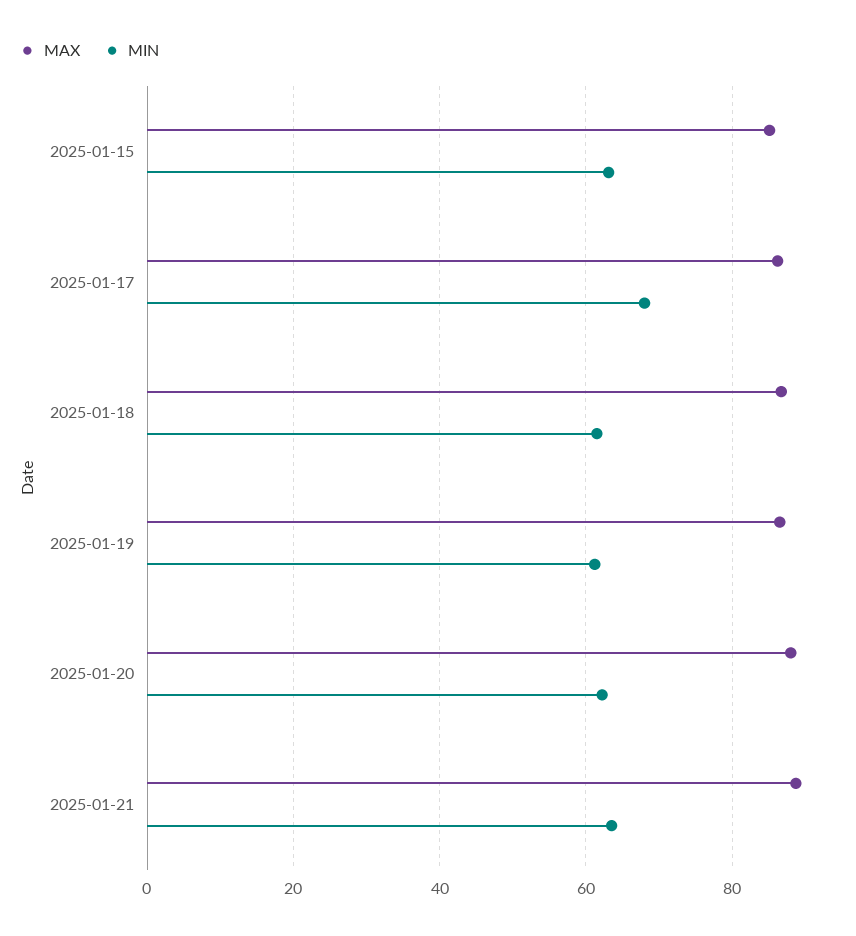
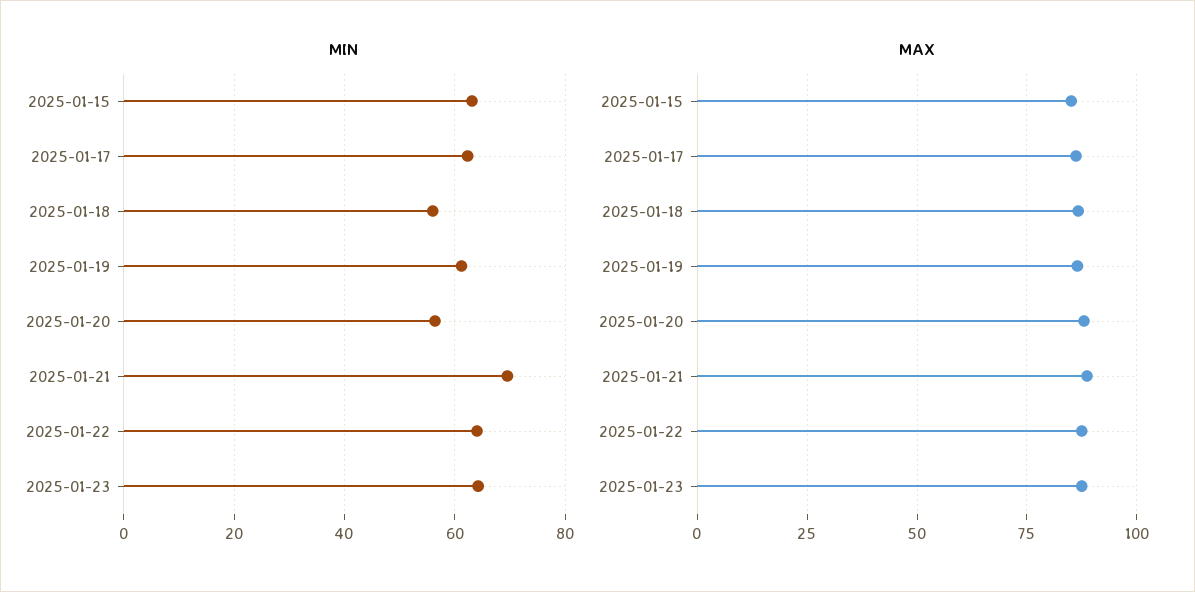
MIN, 2025-01-17: 68 -> 62
MIN, 2025-01-18: 62 -> 56
MIN, 2025-01-20: 62 -> 56
MIN, 2025-01-21: 64 -> 70
MIN, 2025-01-22: none -> 64
MIN, 2025-01-23: none -> 64
MAX, 2025-01-22: none -> 87.5
MAX, 2025-01-23: none -> 87.5

